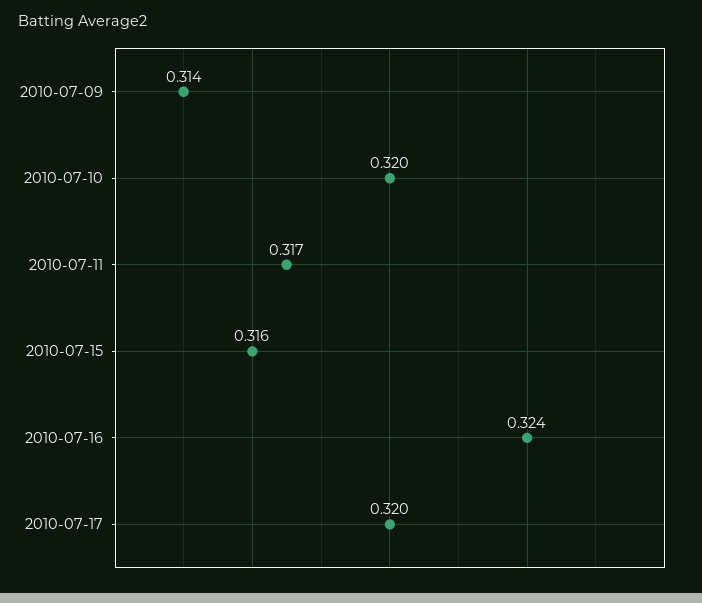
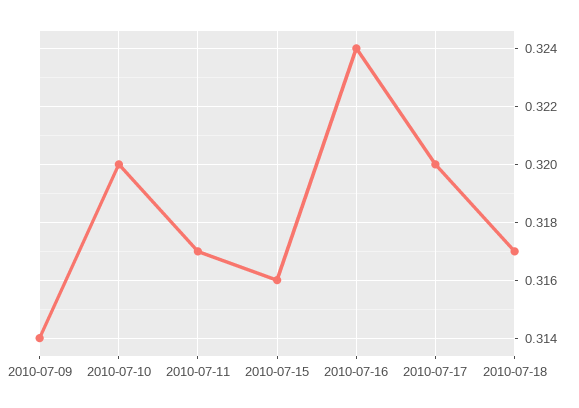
2010-07-18: none -> 0.317

